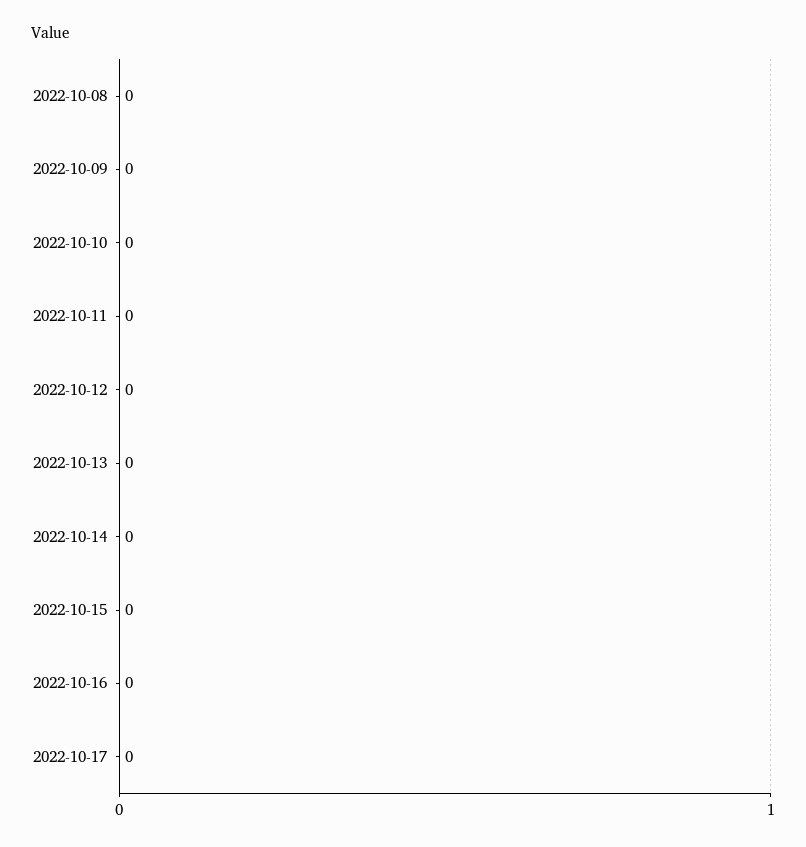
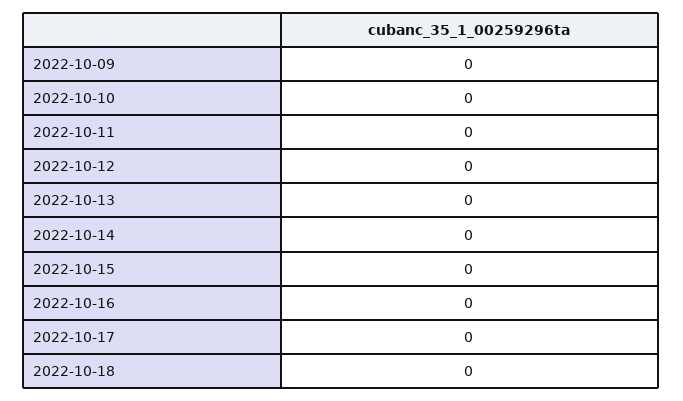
2022-10-08: 0 -> none
2022-10-18: none -> 0

